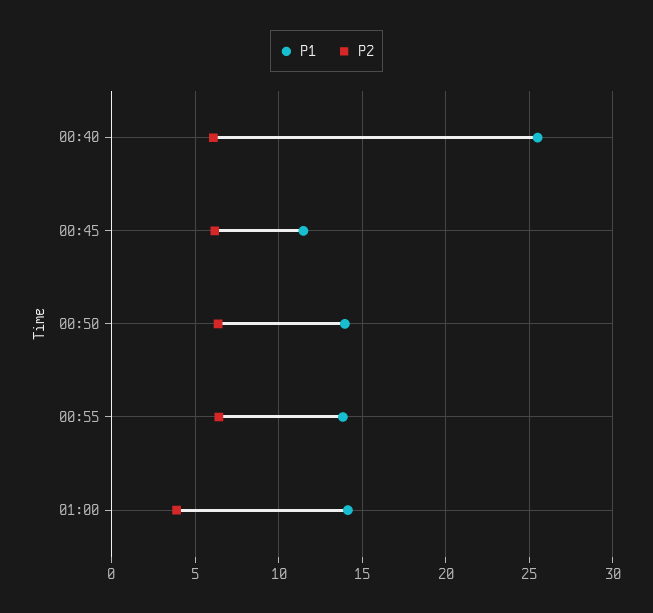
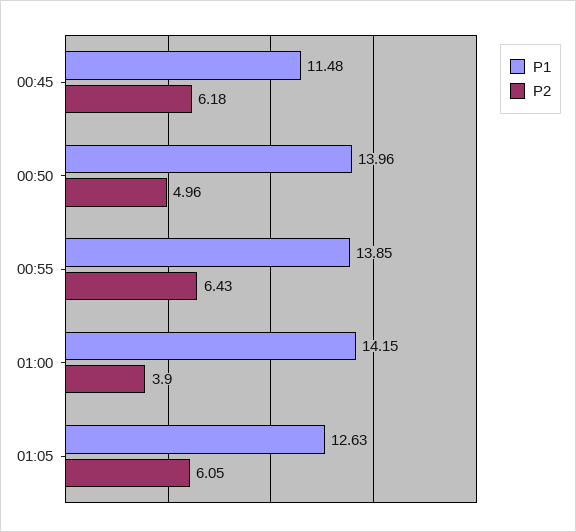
P1, 00:40: 25.5 -> none
P2, 00:40: 6 -> none
P2, 00:50: 6.5 -> 4.96
P1, 01:05: none -> 12.63
P2, 01:05: none -> 6.05

